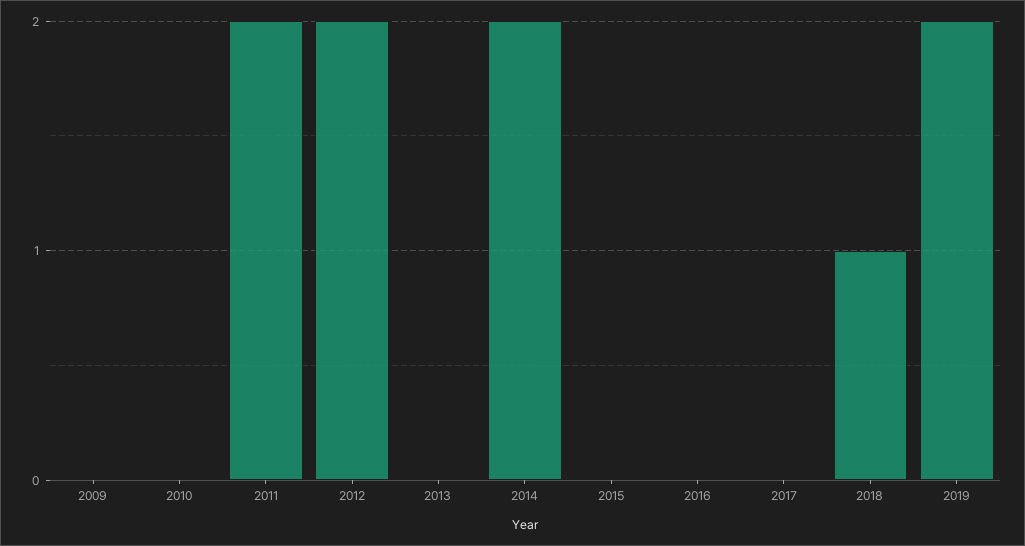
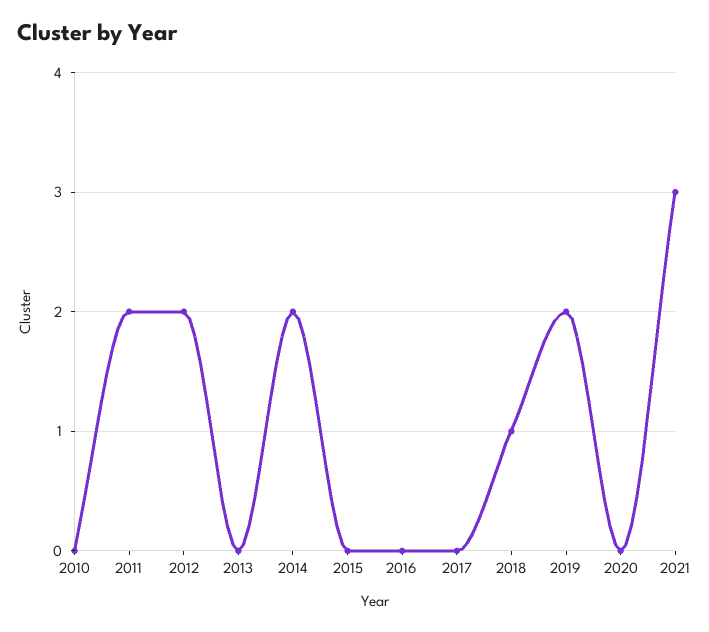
2009: 0 -> none
2020: none -> 0
2021: none -> 3

